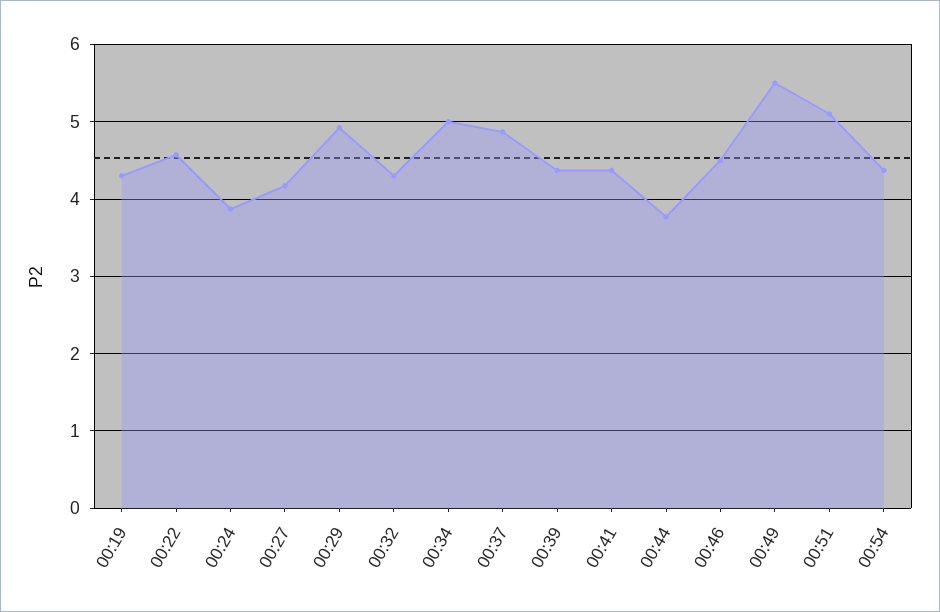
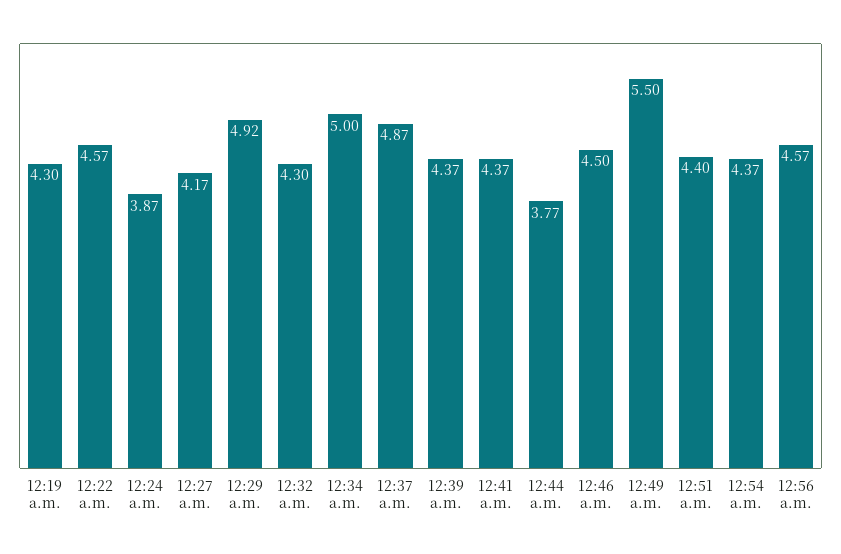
00:51: 5.1 -> 4.4
12:56 a.m.: none -> 4.57

